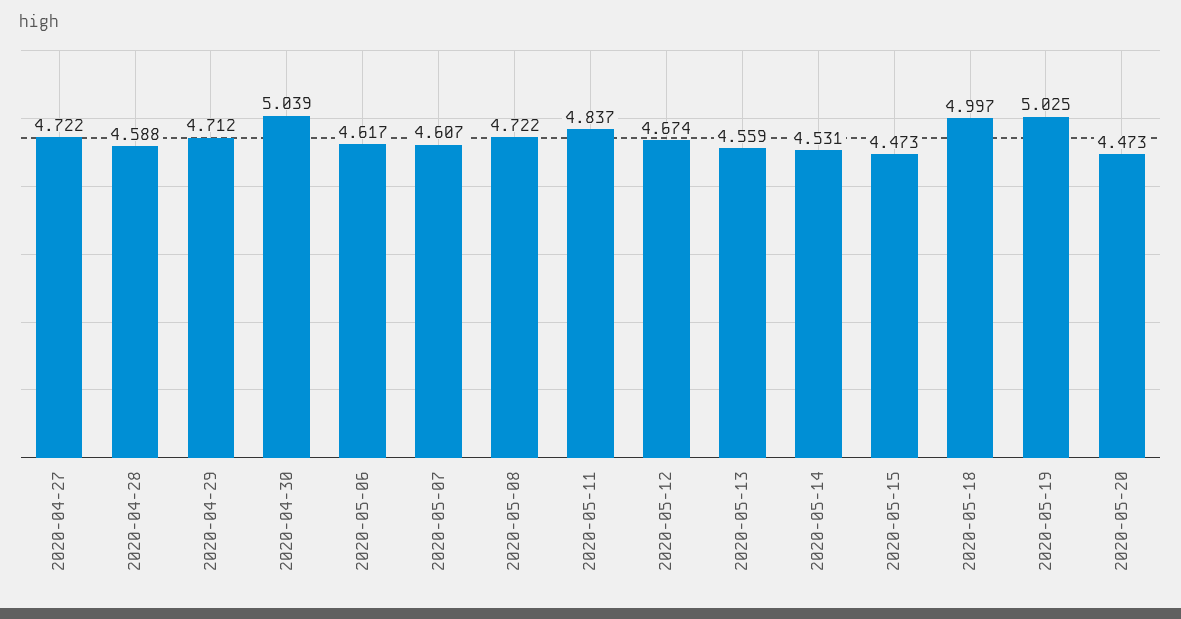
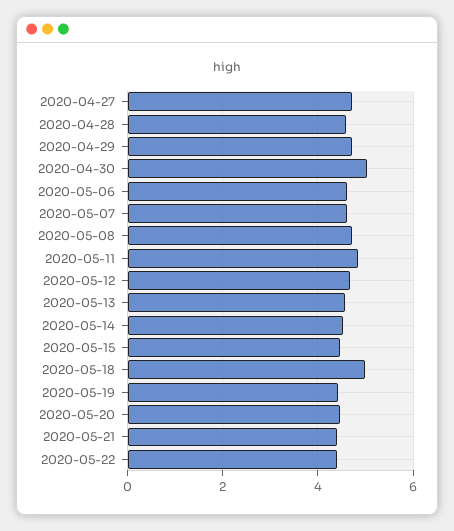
2020-05-19: 5.025 -> 4.4
2020-05-21: none -> 4.4
2020-05-22: none -> 4.4

